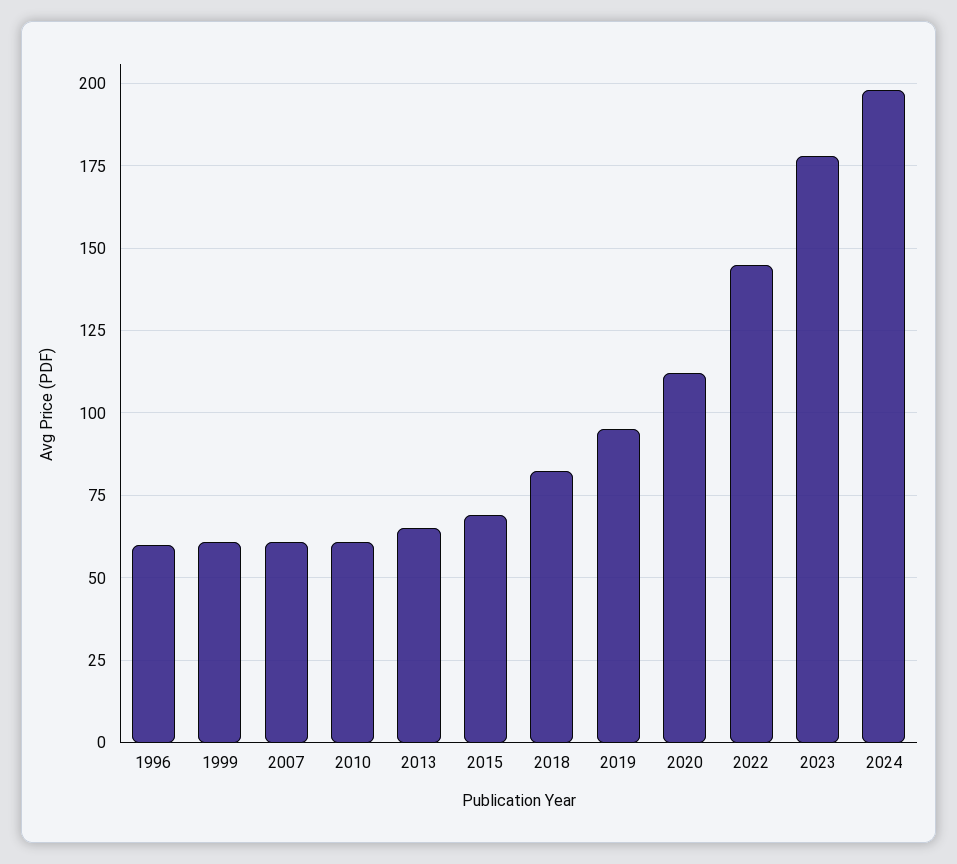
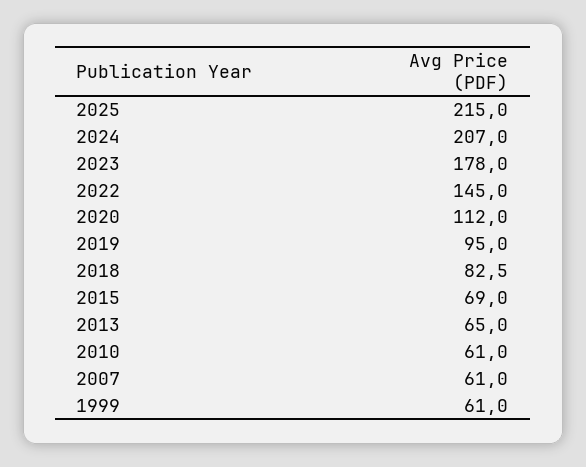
1996: 60 -> none
2024: 197.5 -> 207
2025: none -> 215

